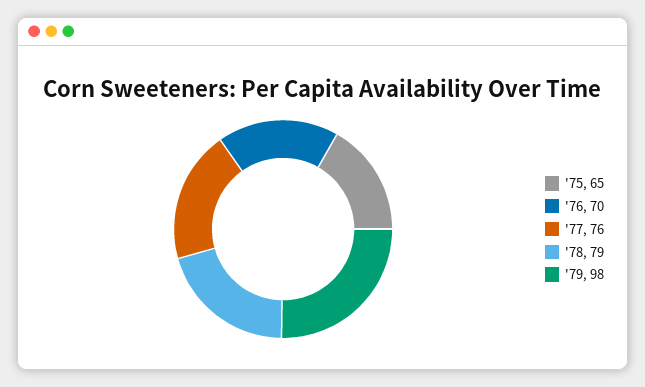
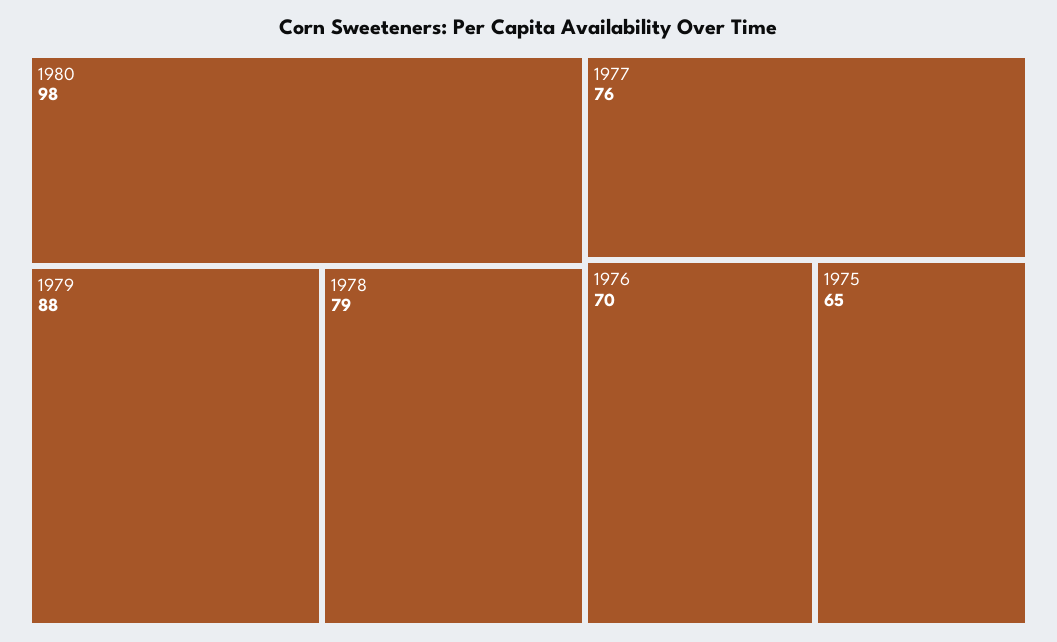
'79: 98 -> 88
1980: none -> 98

